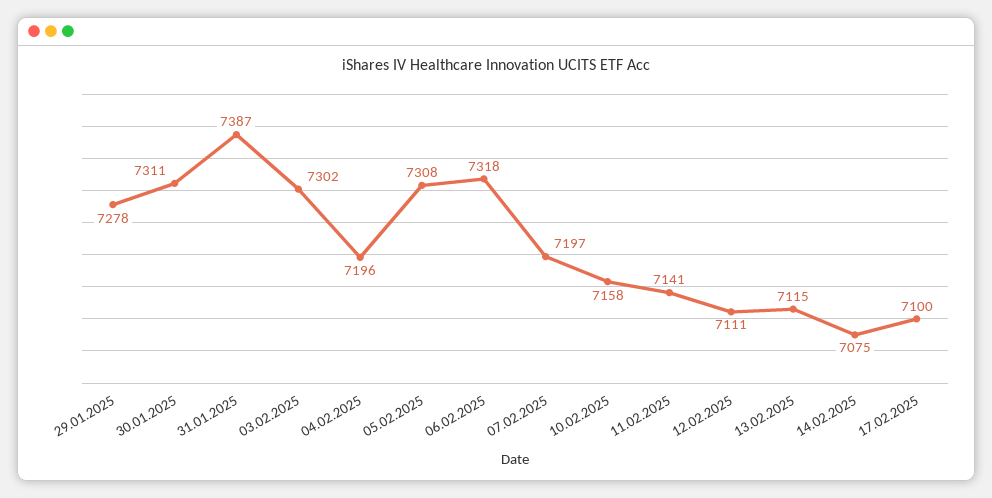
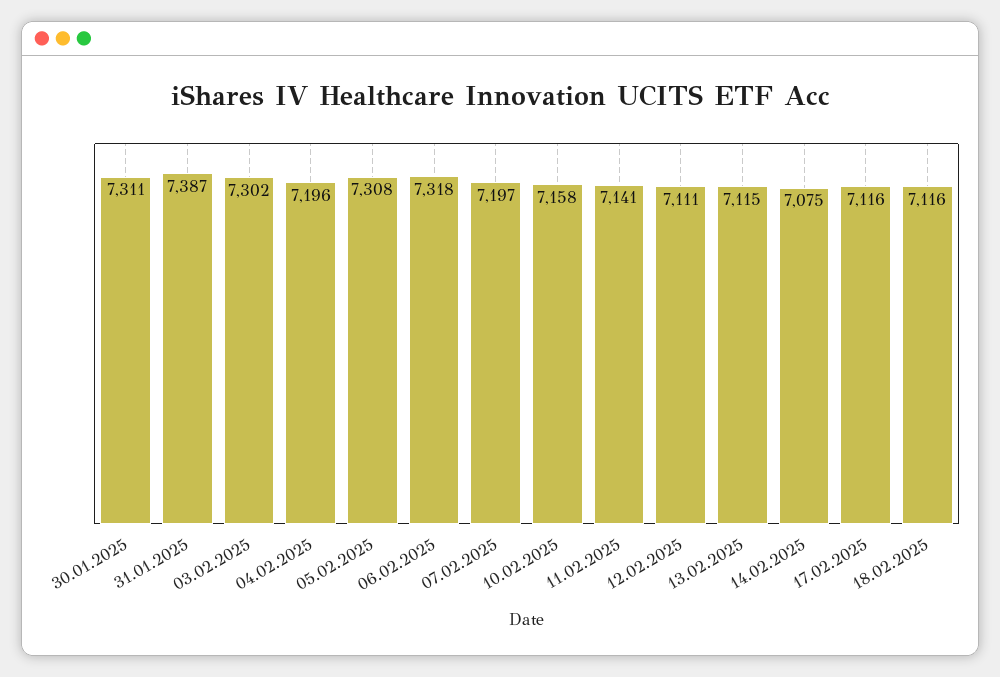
29.01.2025: 7278 -> none
17.02.2025: 7100 -> 7116
18.02.2025: none -> 7116

